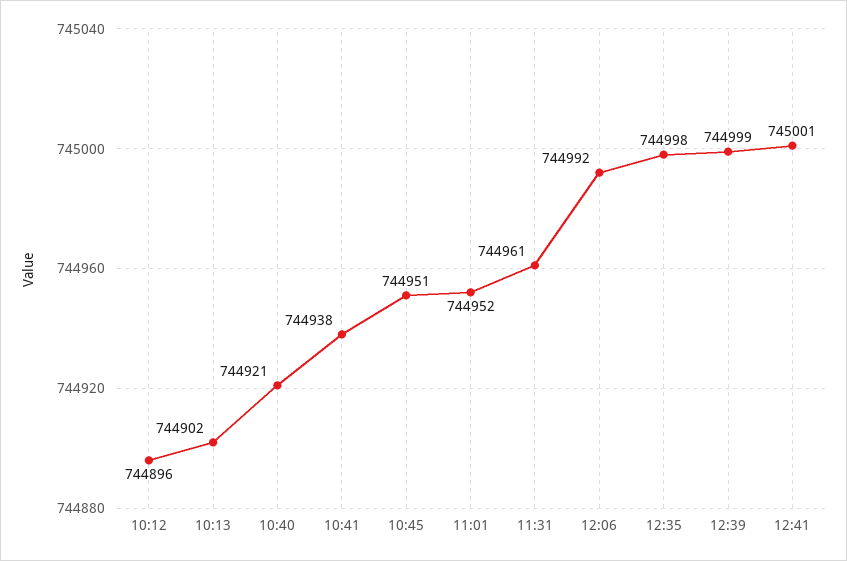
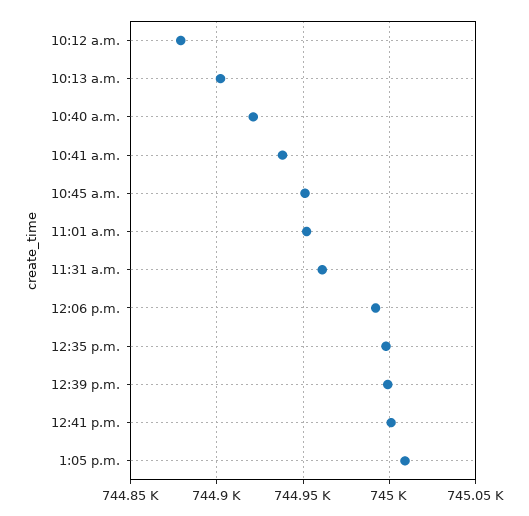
10:12: 744896 -> 744880
1:05 p.m.: none -> 745010

